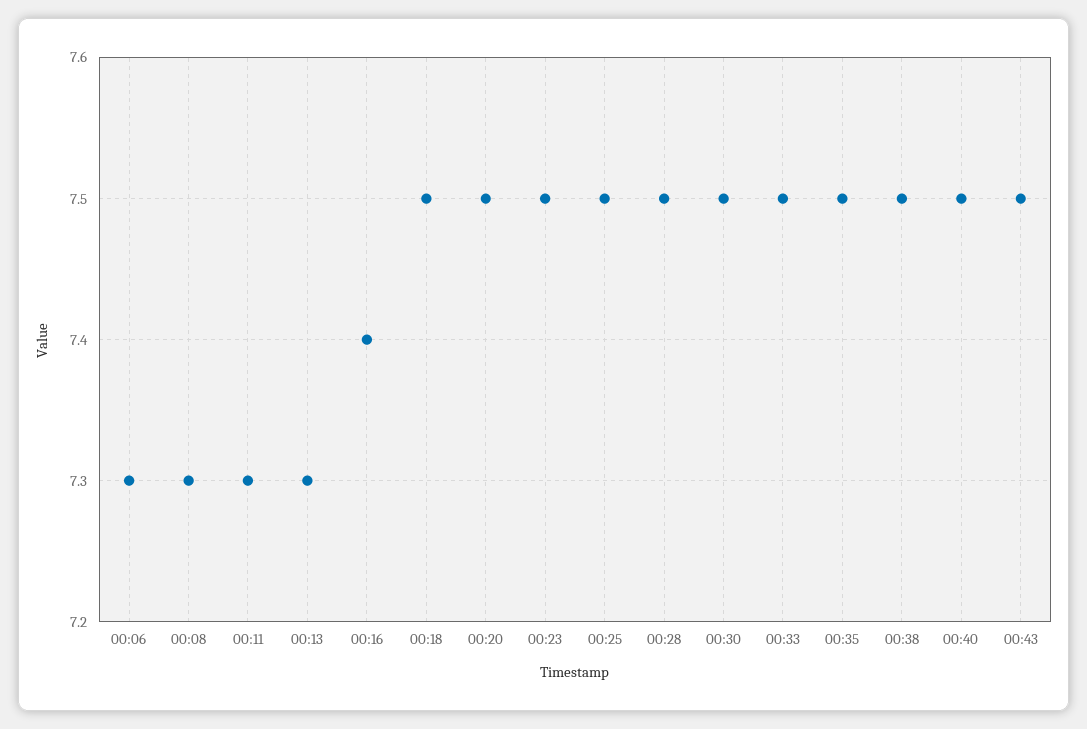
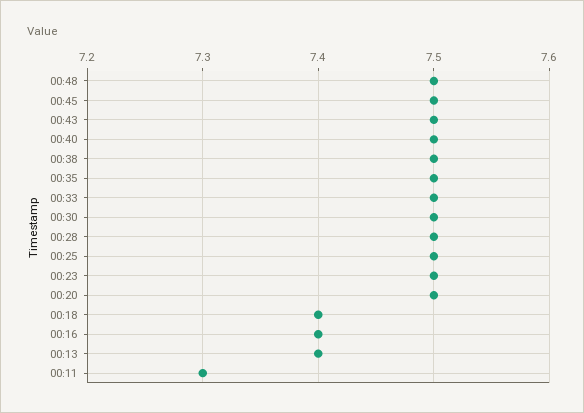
00:06: 7.3 -> none
00:08: 7.3 -> none
00:13: 7.3 -> 7.4
00:18: 7.5 -> 7.4
00:48: none -> 7.5
00:45: none -> 7.5

